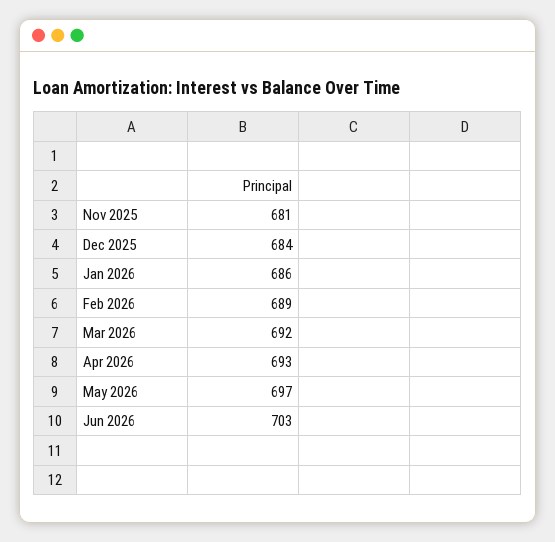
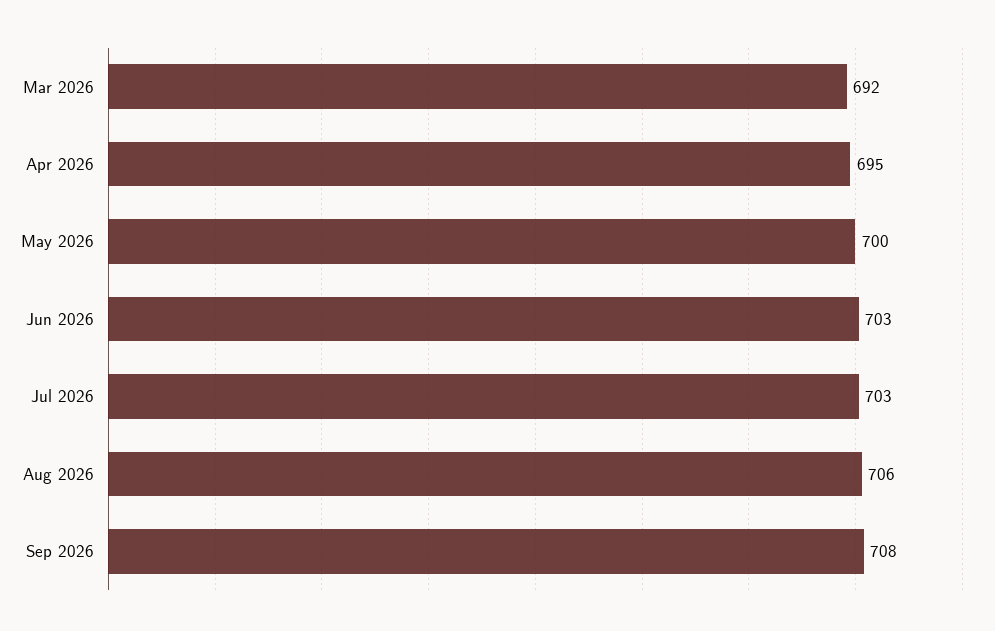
Nov 2025: 681 -> none
Dec 2025: 684 -> none
Jan 2026: 686 -> none
Feb 2026: 689 -> none
Apr 2026: 693 -> 695
May 2026: 697 -> 700
Jul 2026: none -> 703
Aug 2026: none -> 706
Sep 2026: none -> 708

